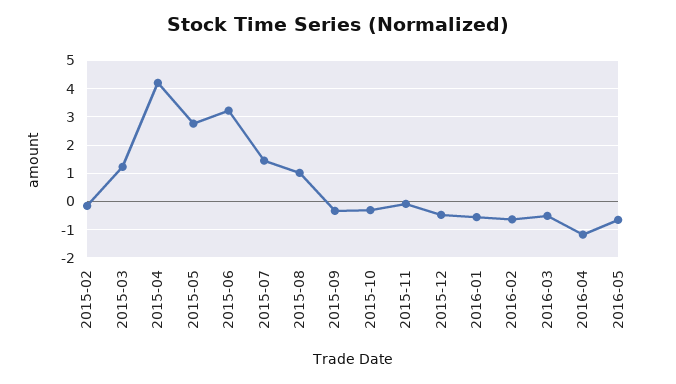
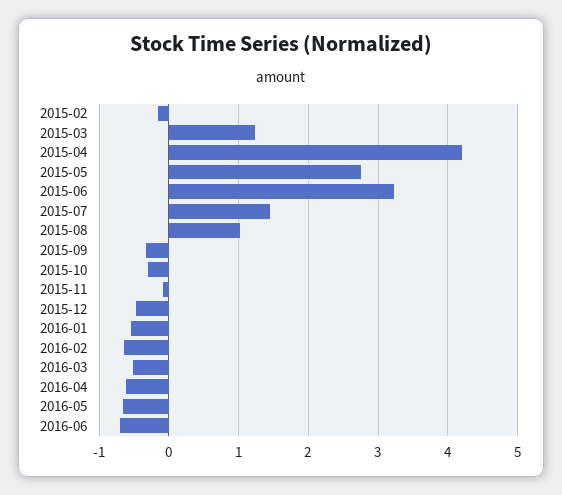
2016-04: -1.25 -> -0.6
2016-06: none -> -0.7

